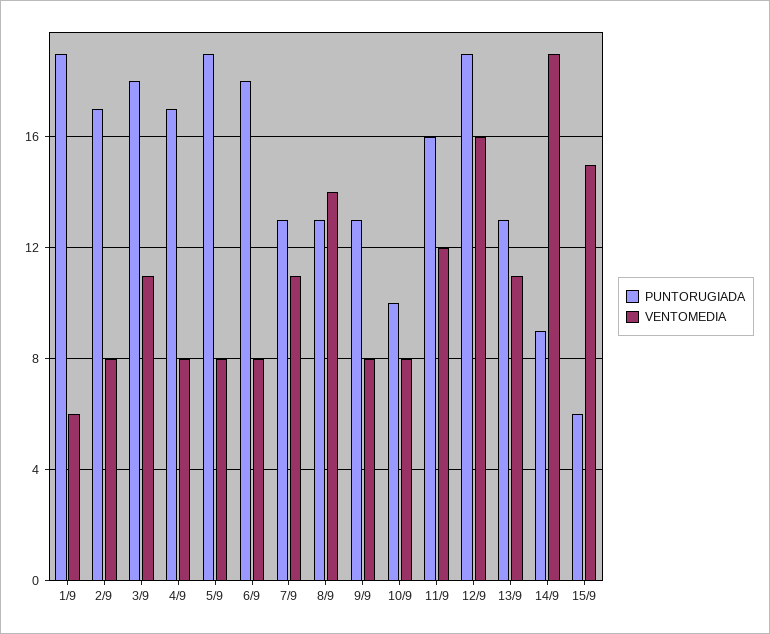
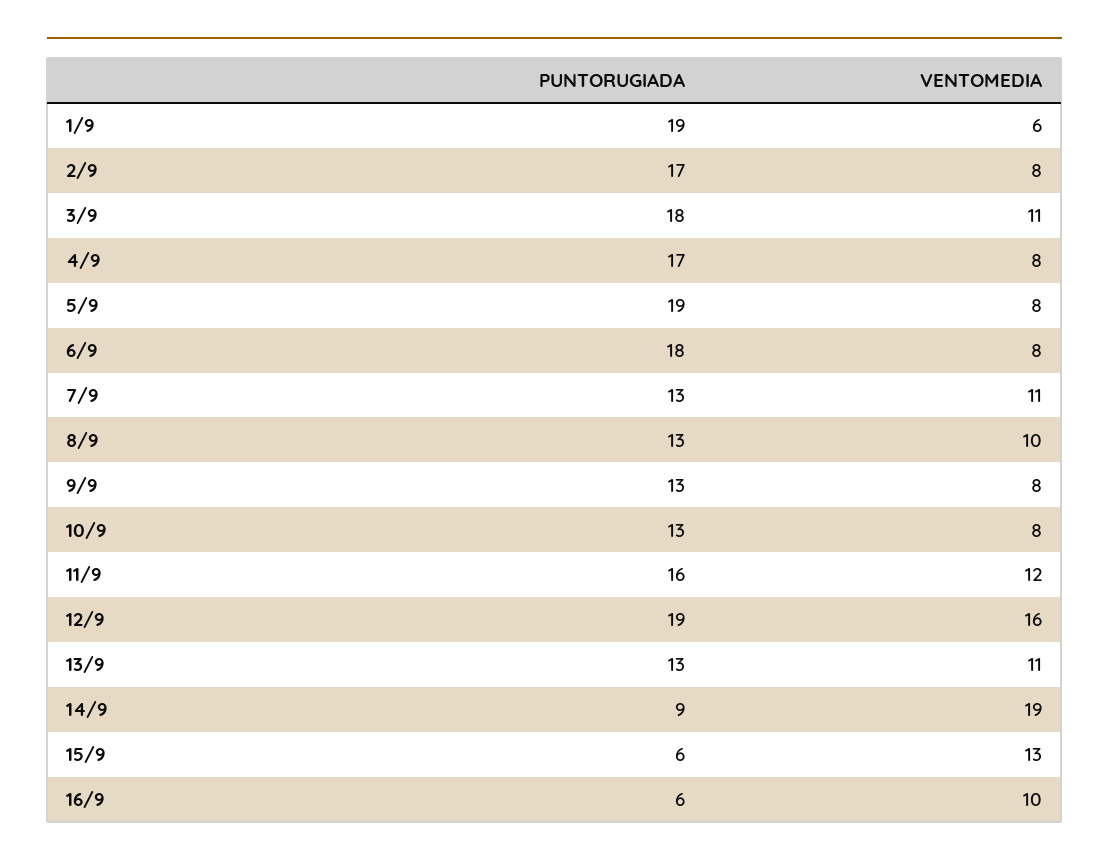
VENTOMEDIA, 8/9: 14 -> 10
PUNTORUGIADA, 10/9: 10 -> 13
VENTOMEDIA, 15/9: 15 -> 13
PUNTORUGIADA, 16/9: none -> 6
VENTOMEDIA, 16/9: none -> 10

